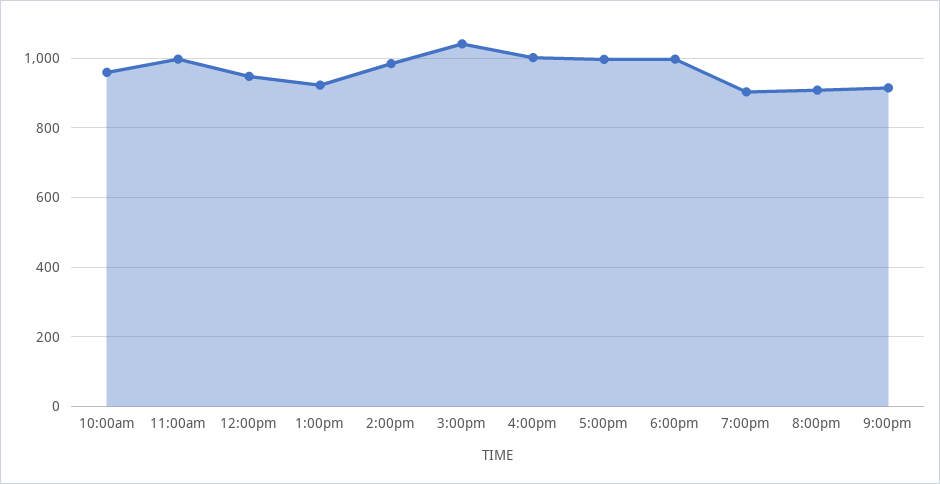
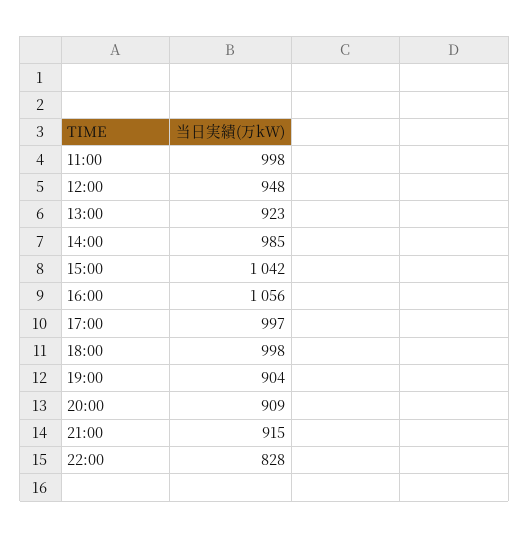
10:00am: 960 -> none
4:00pm: 1000 -> 1056
22:00: none -> 828

